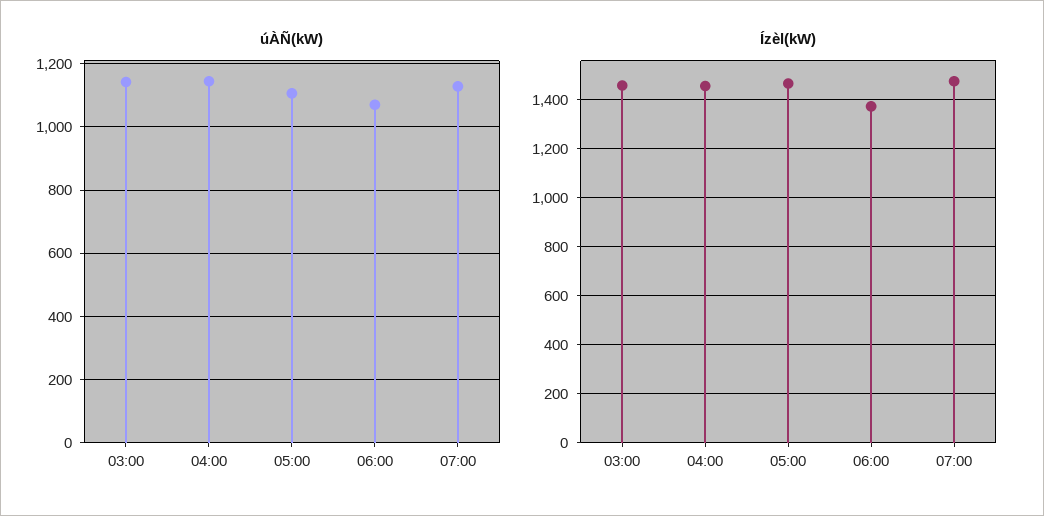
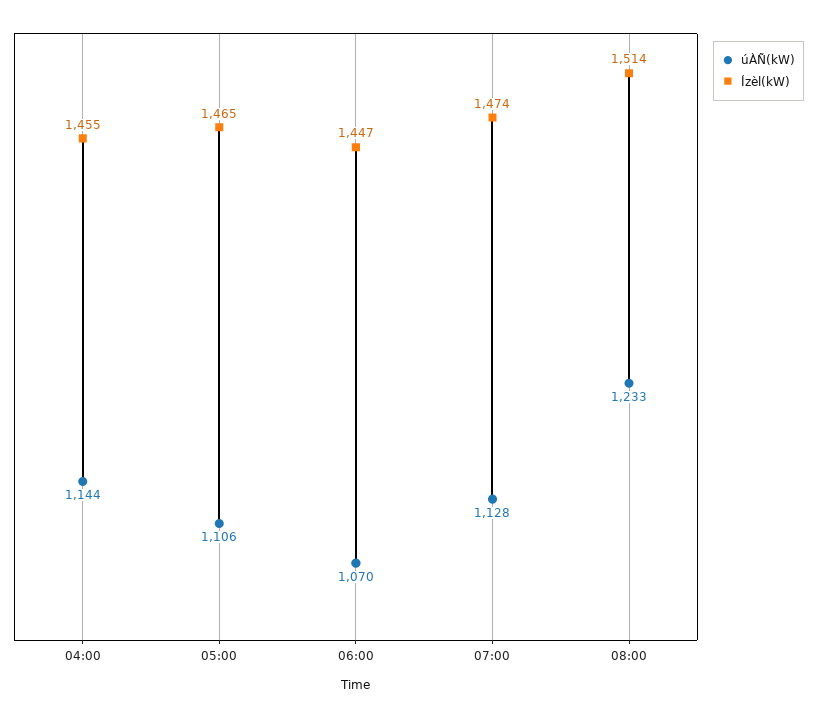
úÀÑ(kW), 03:00: 1140 -> none
Ízèl(kW), 03:00: 1450 -> none
Ízèl(kW), 06:00: 1375 -> 1447
úÀÑ(kW), 08:00: none -> 1233
Ízèl(kW), 08:00: none -> 1514

